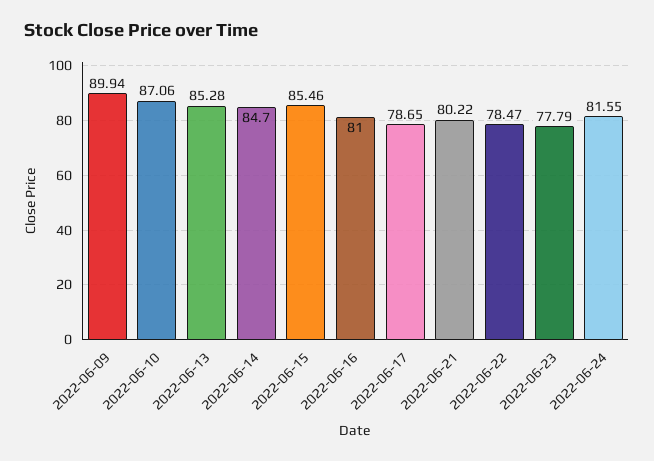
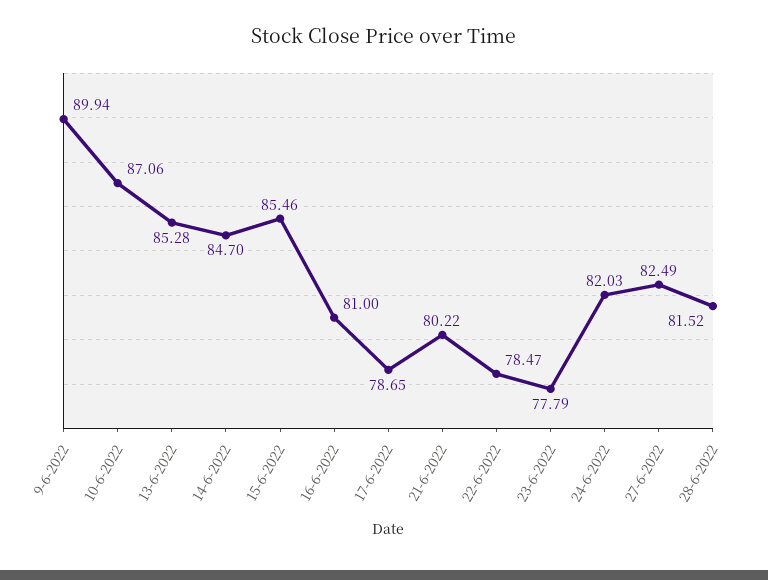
2022-06-24: 81.55 -> 82.03
27-6-2022: none -> 82.49
28-6-2022: none -> 81.52

